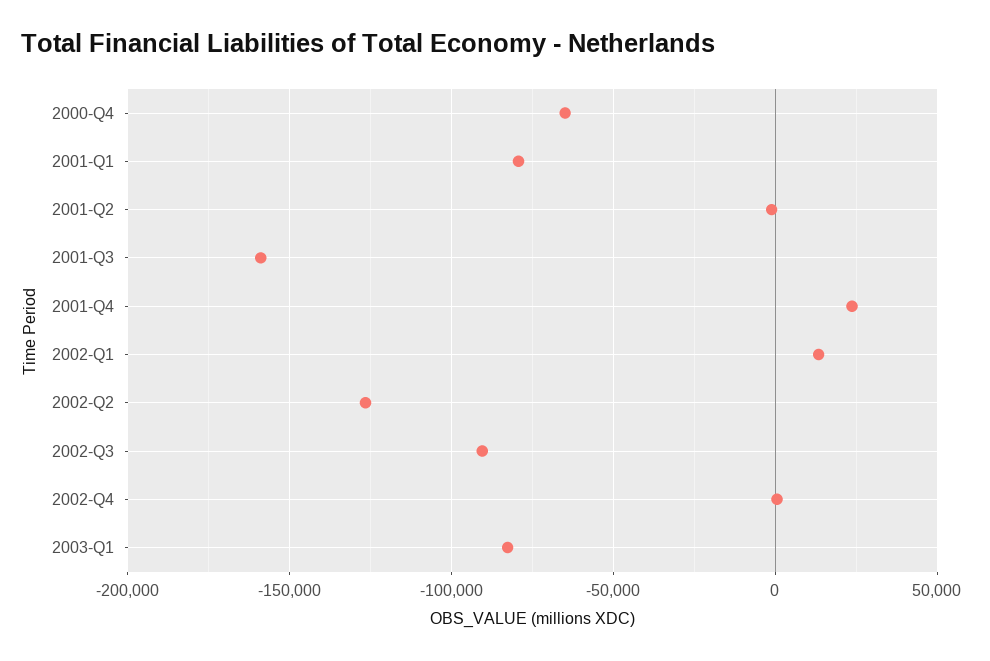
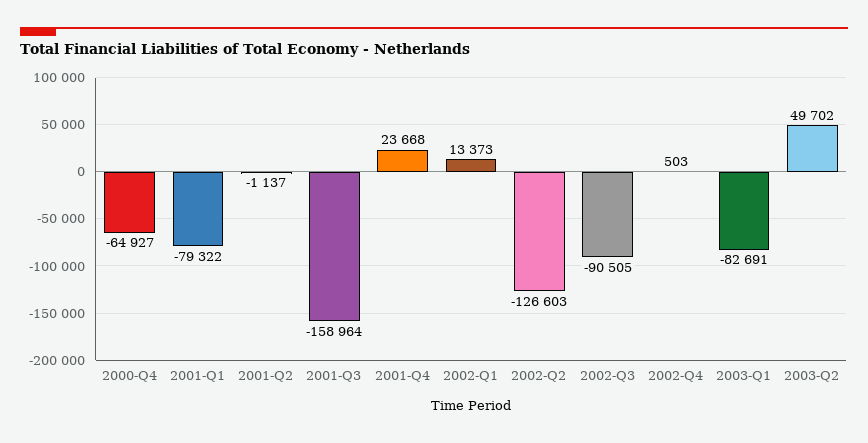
2003-Q2: none -> 49702

